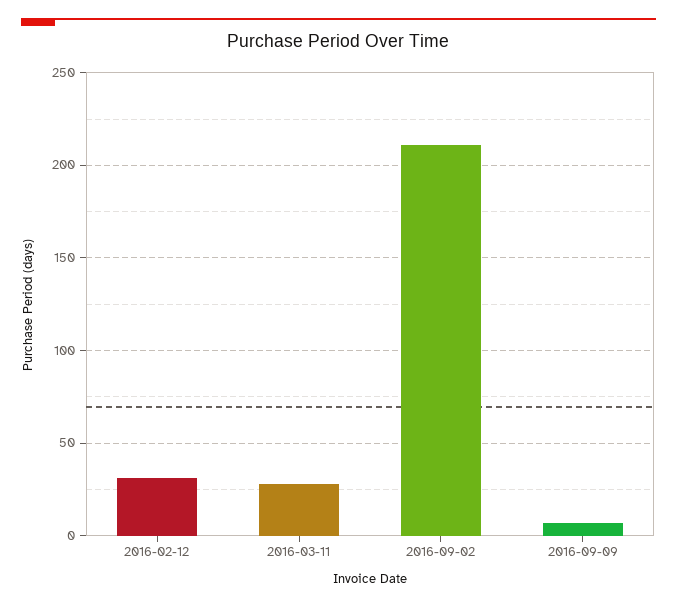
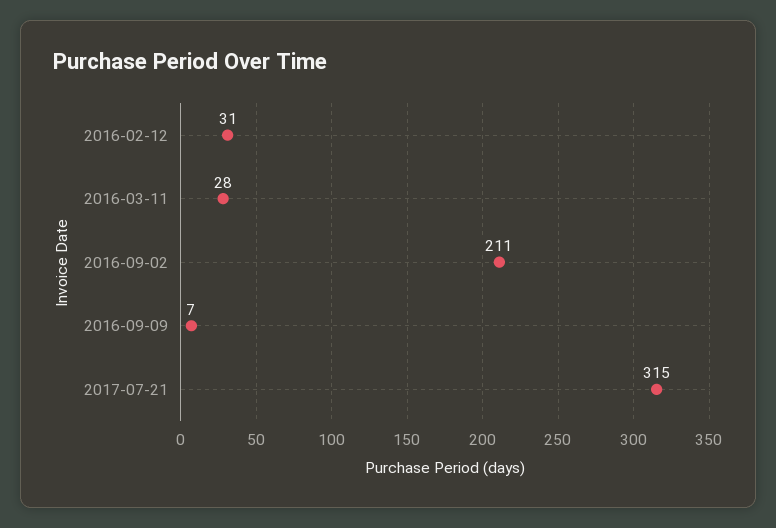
2017-07-21: none -> 315

